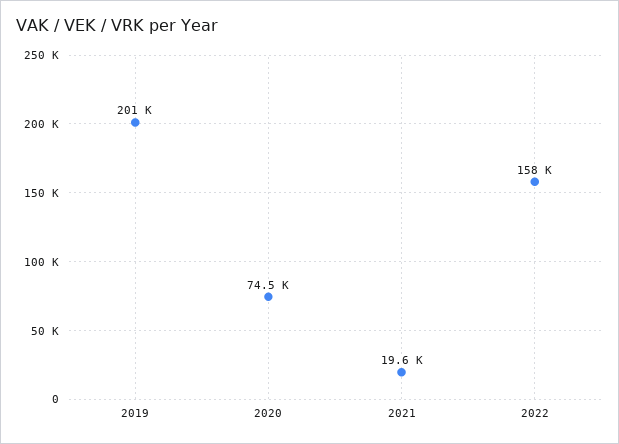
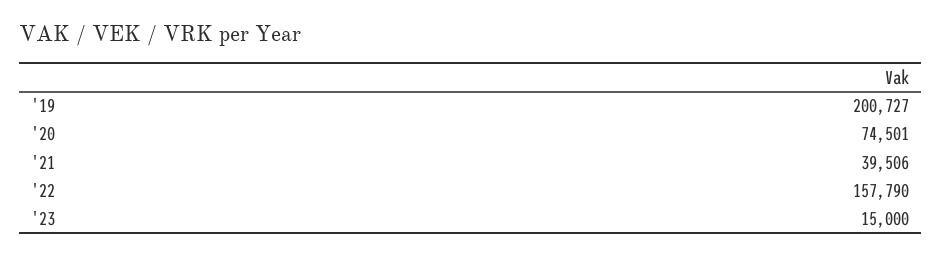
2021: 19600 -> 39506
'23: none -> 15000

